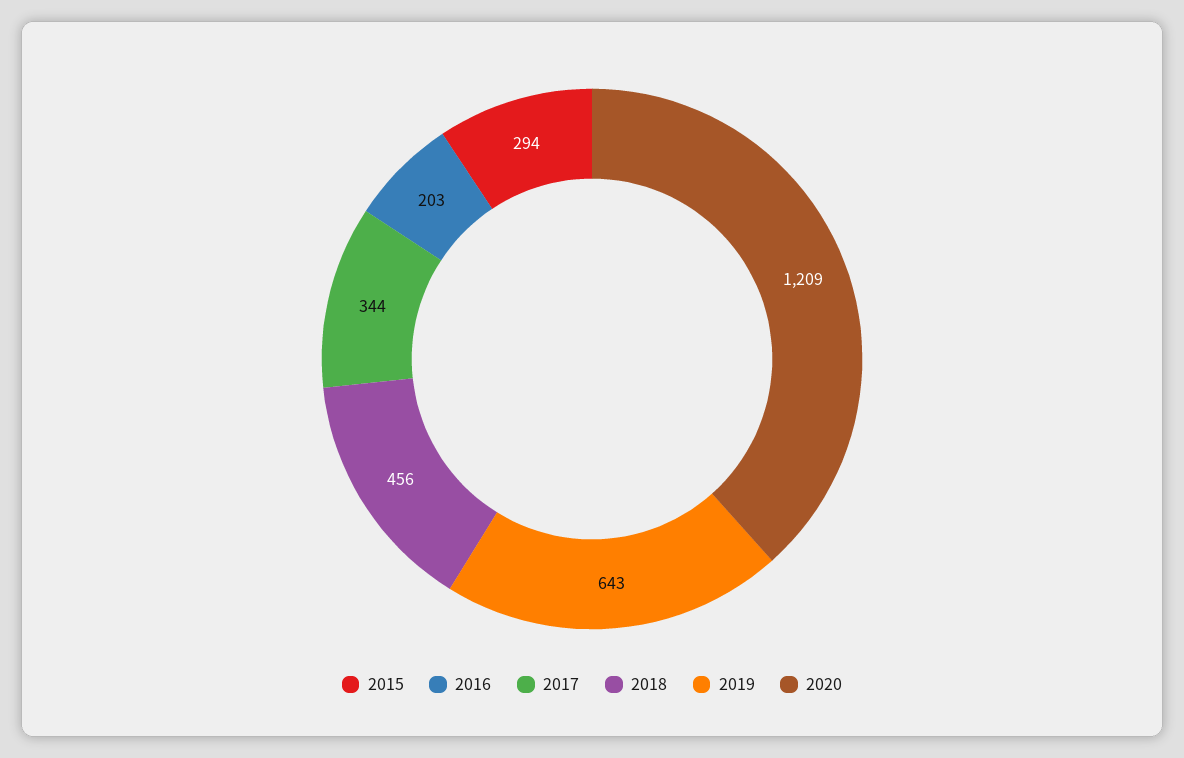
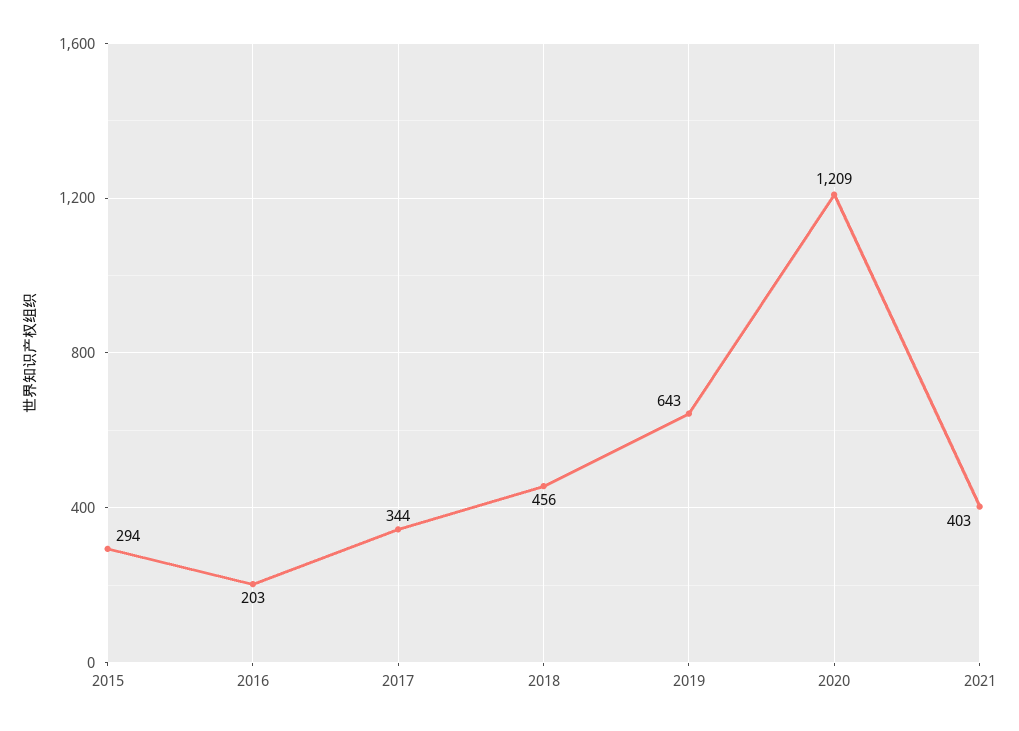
2021: none -> 403

